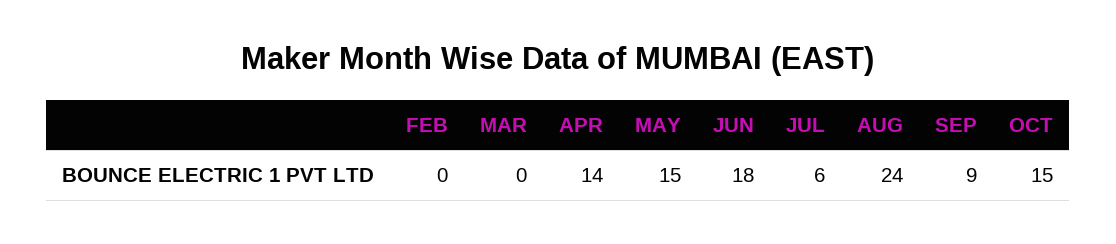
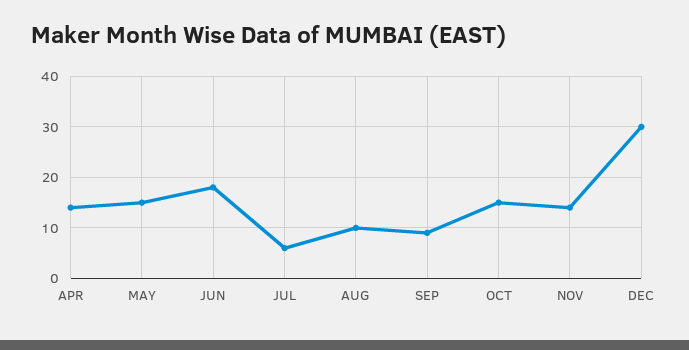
FEB: 0 -> none
MAR: 0 -> none
AUG: 24 -> 10
NOV: none -> 15
DEC: none -> 30

